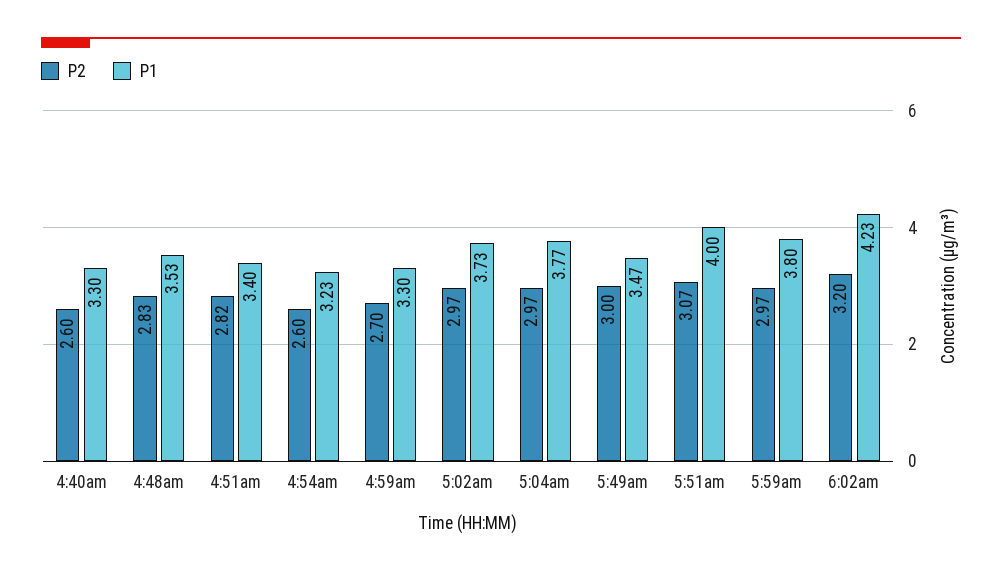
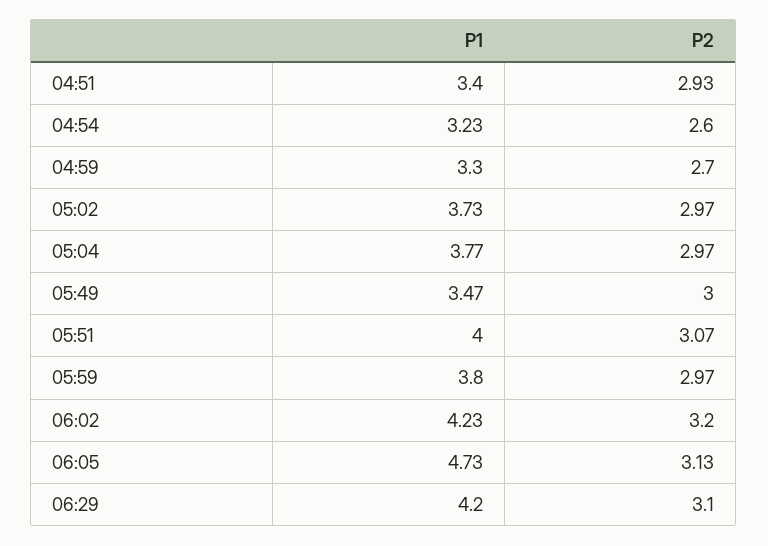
P2, 4:40am: 2.6 -> none
P1, 4:40am: 3.3 -> none
P2, 4:48am: 2.83 -> none
P1, 4:48am: 3.53 -> none
P2, 4:51am: 2.82 -> 2.93
P1, 06:05: none -> 4.73
P2, 06:05: none -> 3.13
P1, 06:29: none -> 4.2
P2, 06:29: none -> 3.1

